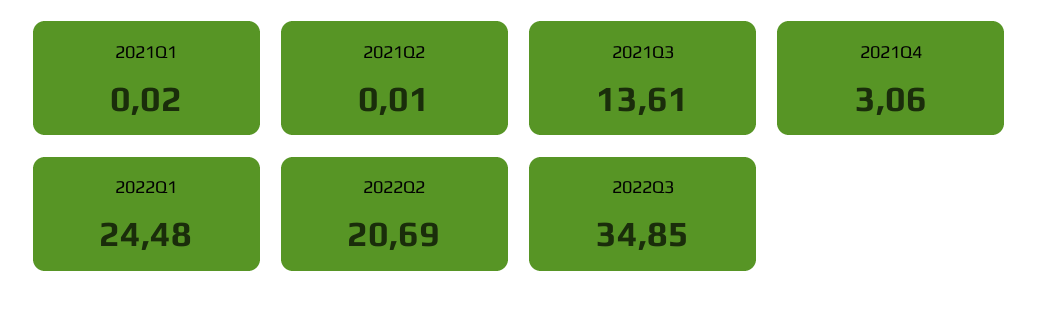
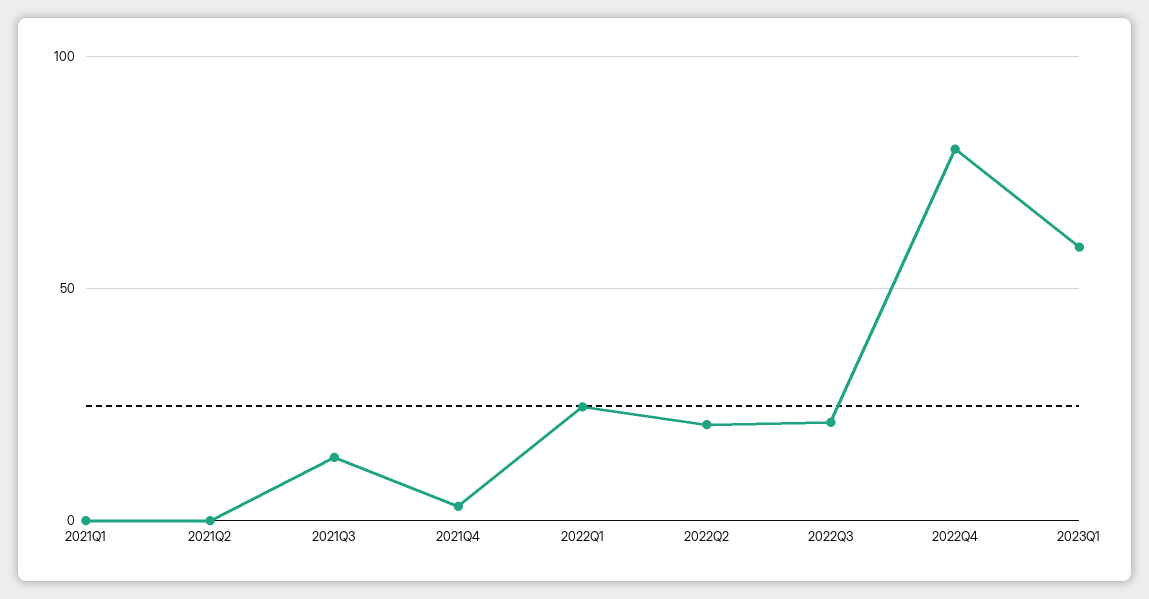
2022Q3: 34.85 -> 20
2022Q4: none -> 80
2023Q1: none -> 60

